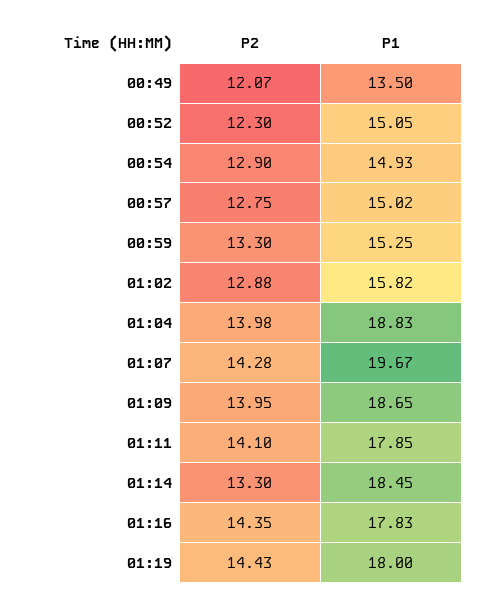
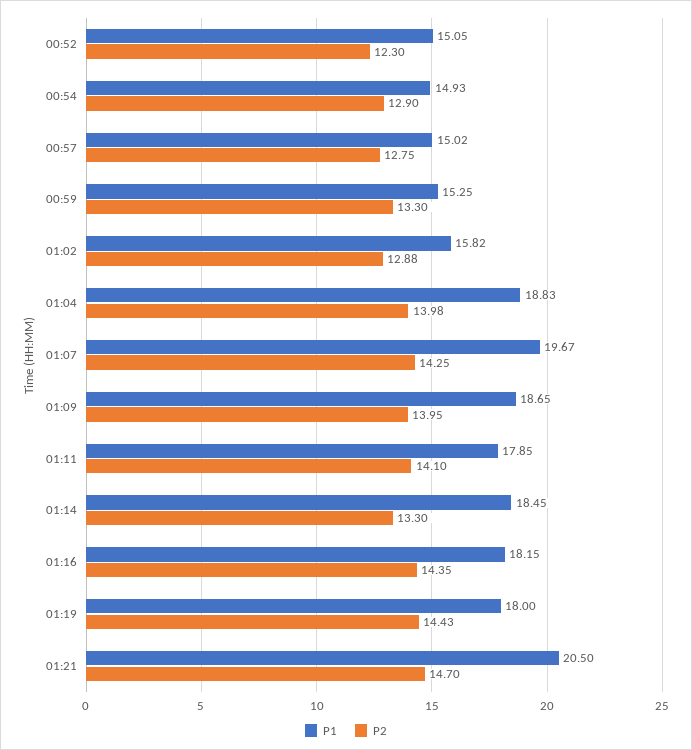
P2, 00:49: 12.07 -> none
P1, 00:49: 13.5 -> none
P2, 01:07: 14.28 -> 14.25
P1, 01:16: 17.83 -> 18.15
P1, 01:21: none -> 20.5
P2, 01:21: none -> 14.7

